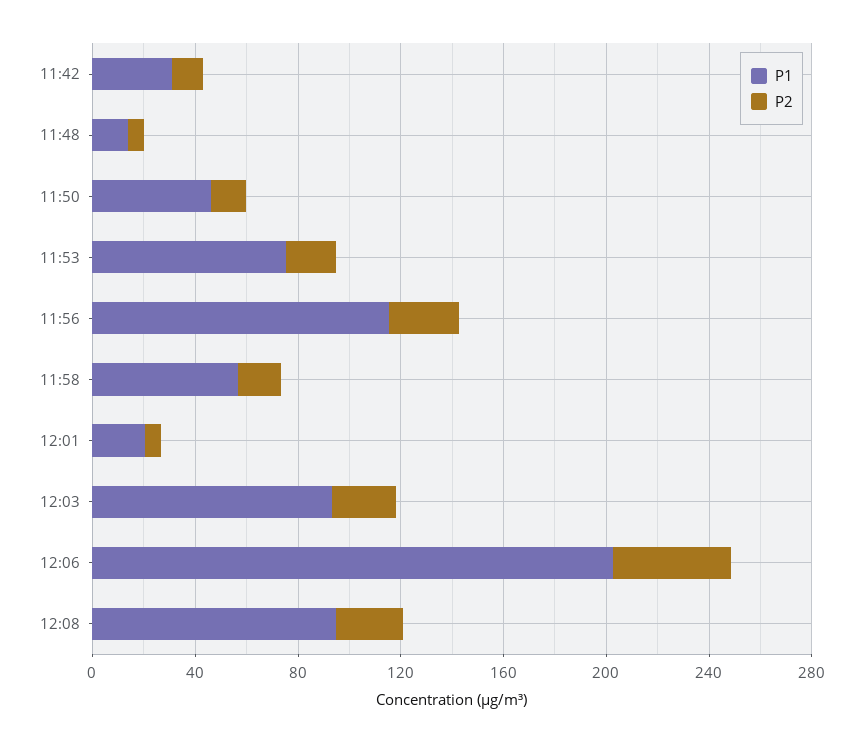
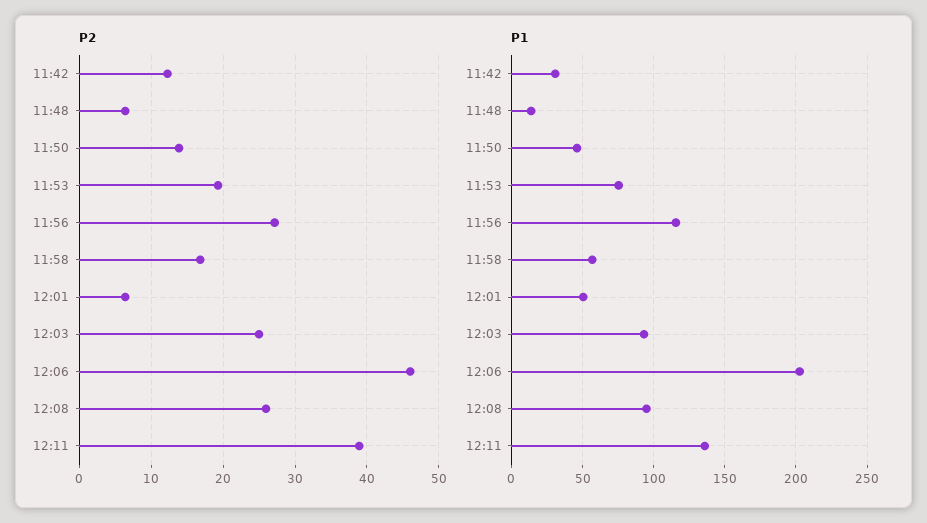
P1, 12:01: 20 -> 50
P2, 12:11: none -> 39
P1, 12:11: none -> 135

